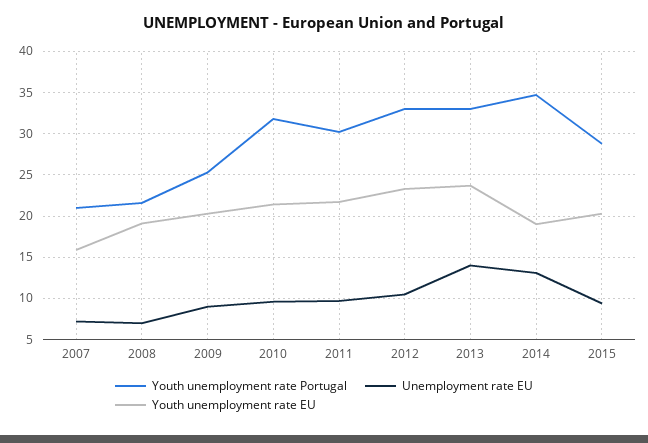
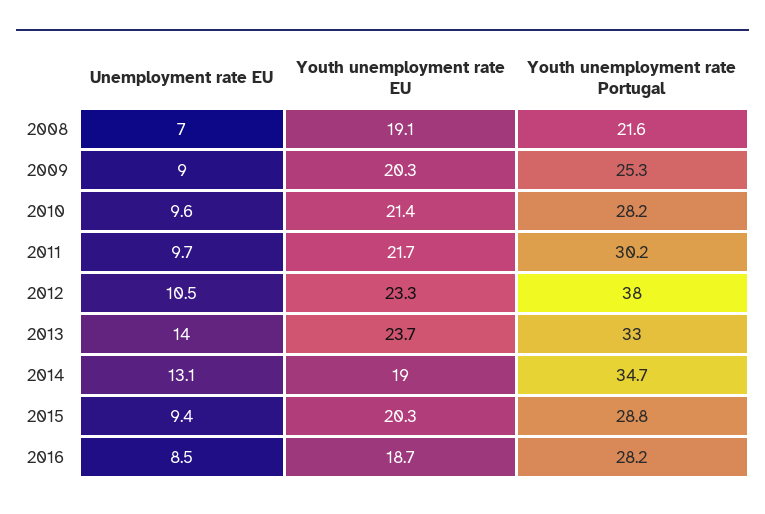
Youth unemployment rate Portugal, 2007: 21 -> none
Unemployment rate EU, 2007: 7 -> none
Youth unemployment rate EU, 2007: 16 -> none
Youth unemployment rate Portugal, 2010: 32 -> 28.2
Youth unemployment rate Portugal, 2012: 33 -> 38
Unemployment rate EU, 2016: none -> 8.5
Youth unemployment rate EU, 2016: none -> 18.7
Youth unemployment rate Portugal, 2016: none -> 28.2

